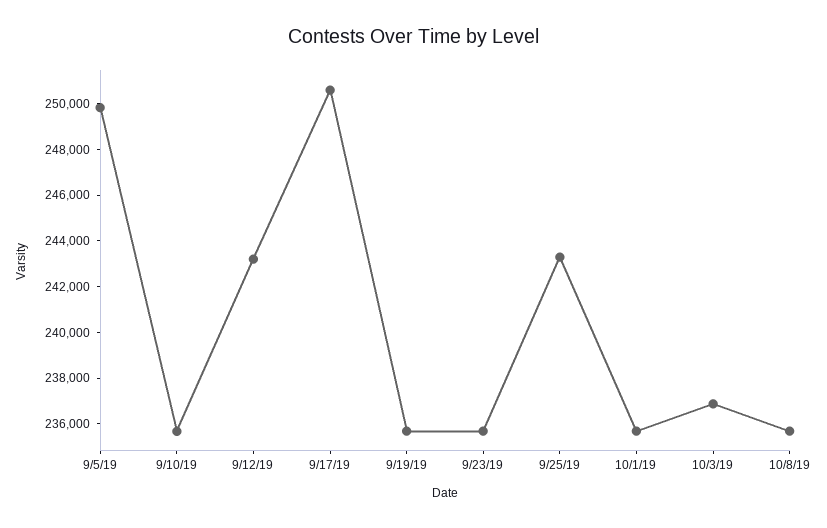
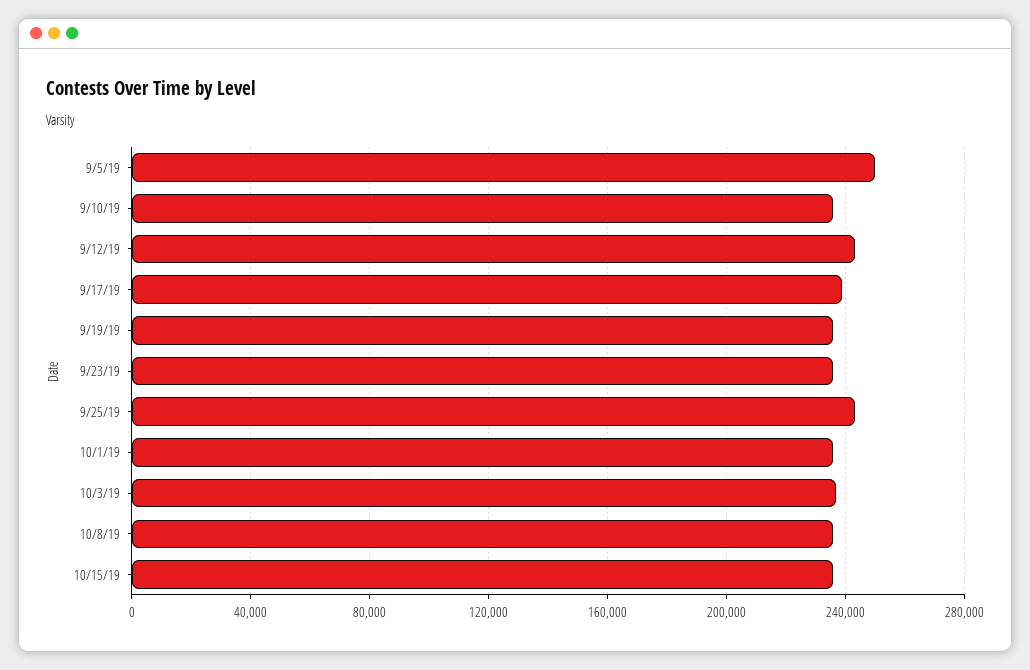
9/17/19: 250500 -> 240000
10/15/19: none -> 235000

